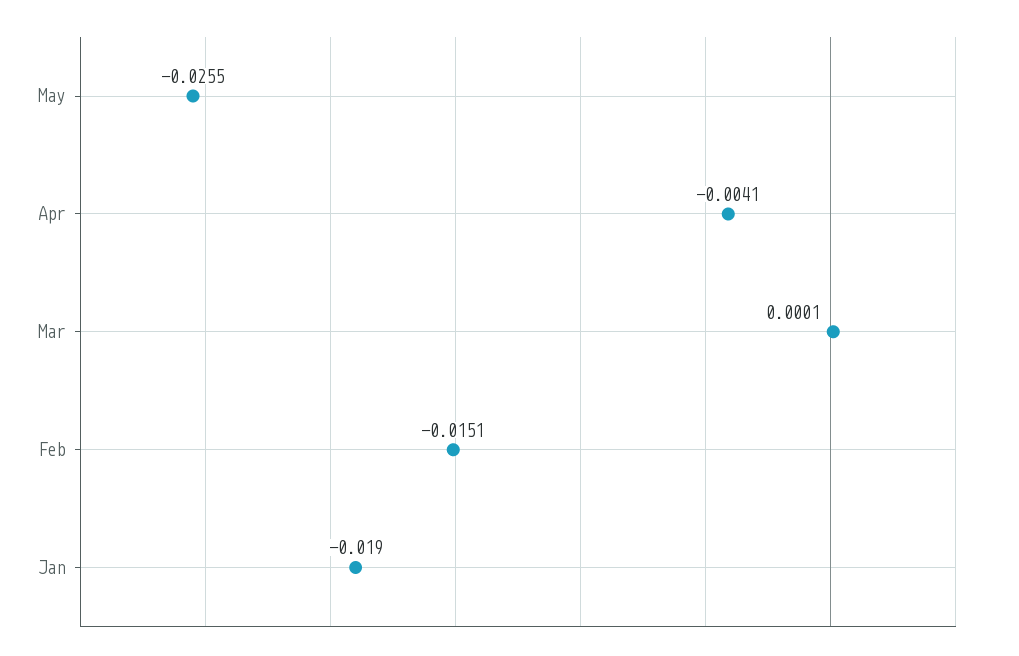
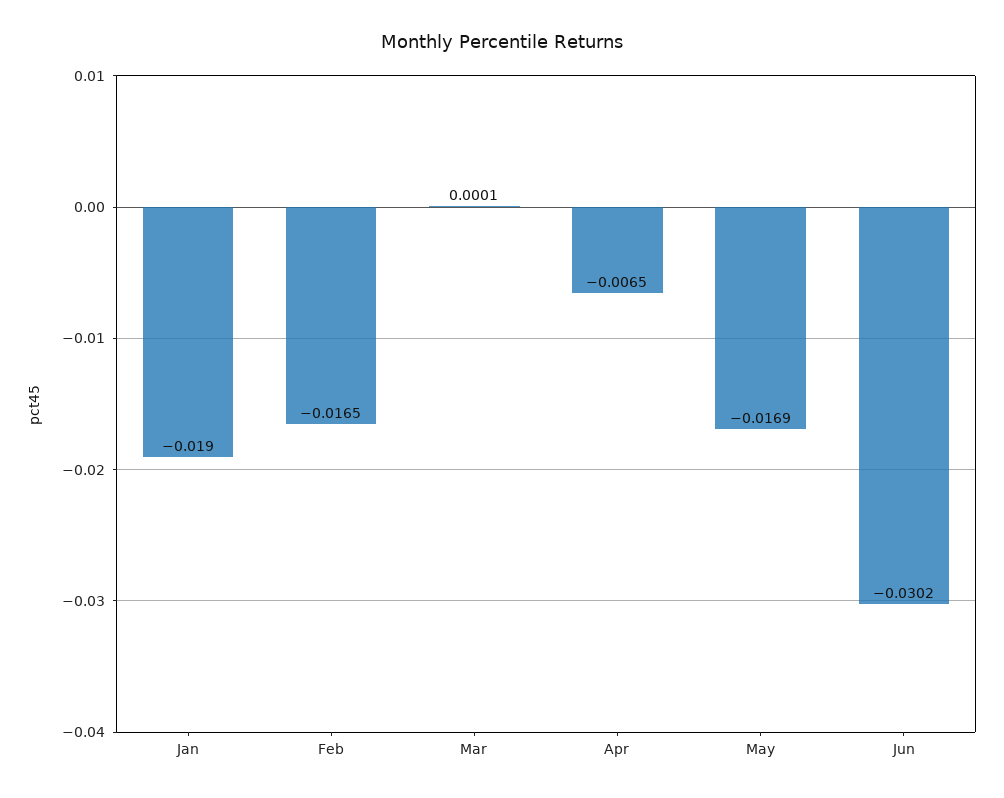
May: -0.0255 -> -0.0169
Apr: -0.0041 -> -0.0065
Feb: -0.0151 -> -0.0165
Jun: none -> -0.0302

